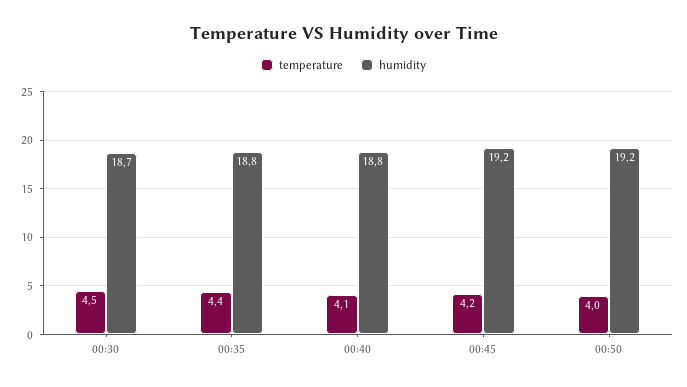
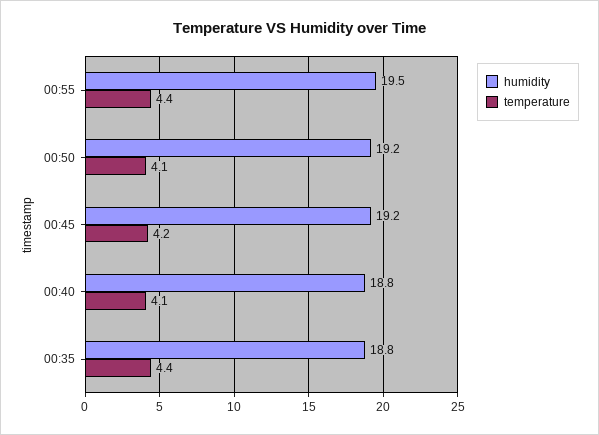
temperature, 00:30: 4.5 -> none
humidity, 00:30: 18.7 -> none
temperature, 00:50: 4 -> 4.1
humidity, 00:55: none -> 19.5
temperature, 00:55: none -> 4.4

